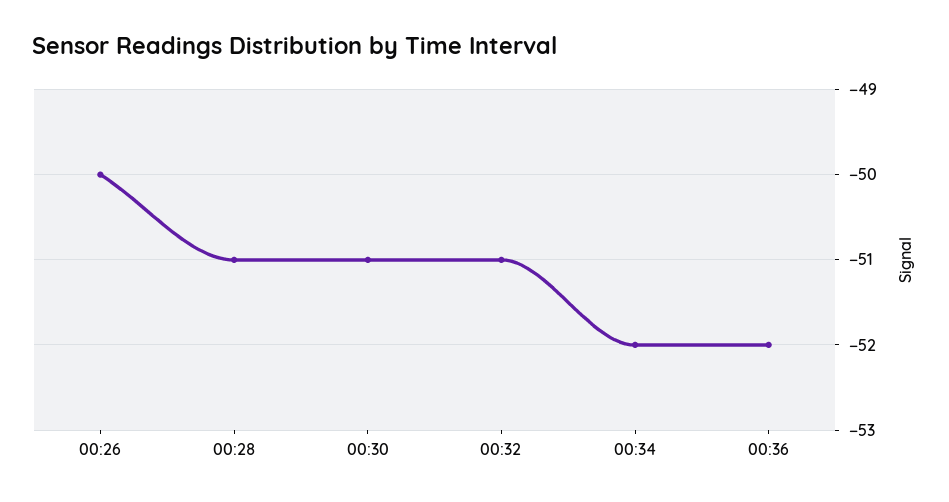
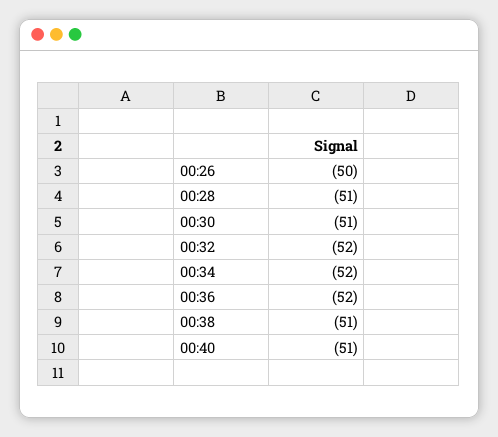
00:32: -51 -> -52
00:38: none -> -51
00:40: none -> -51

